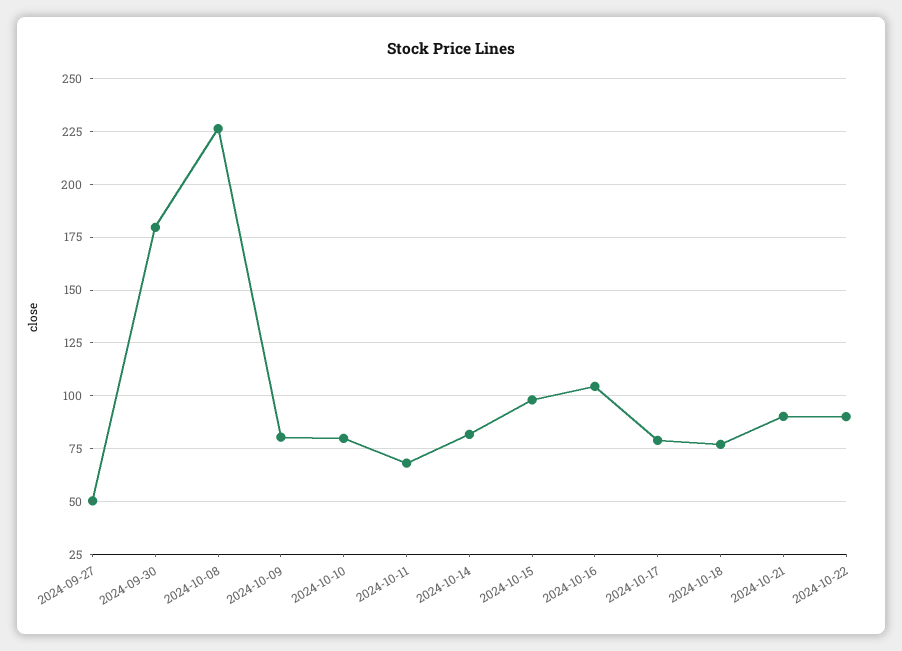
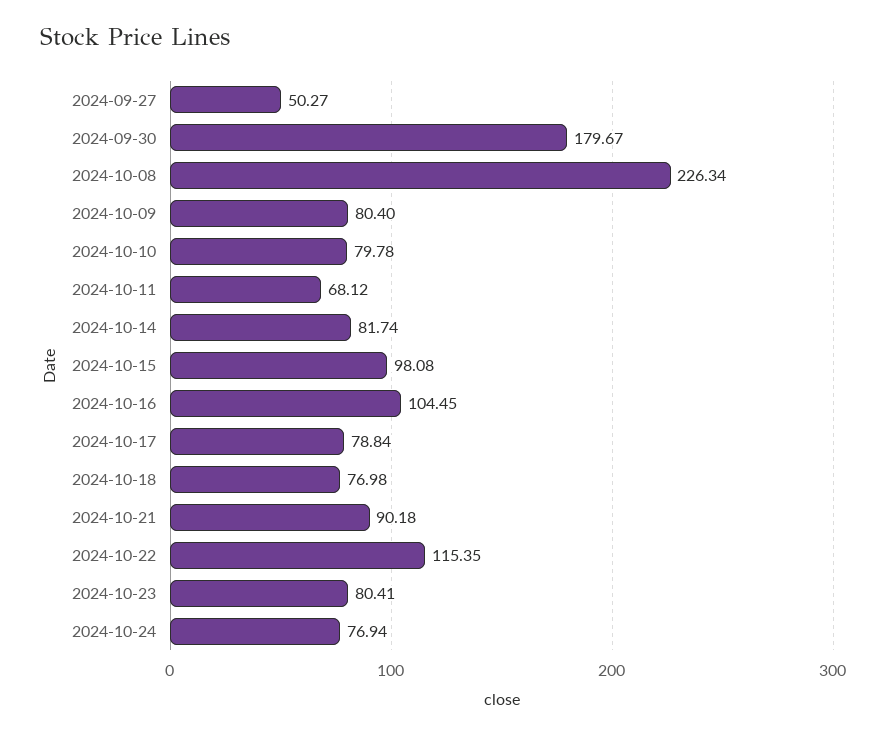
2024-10-22: 90 -> 115.35
2024-10-23: none -> 80.41
2024-10-24: none -> 76.94

